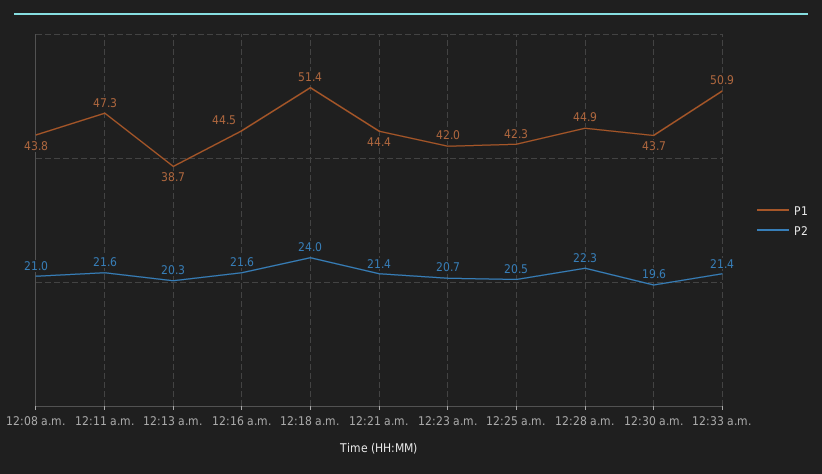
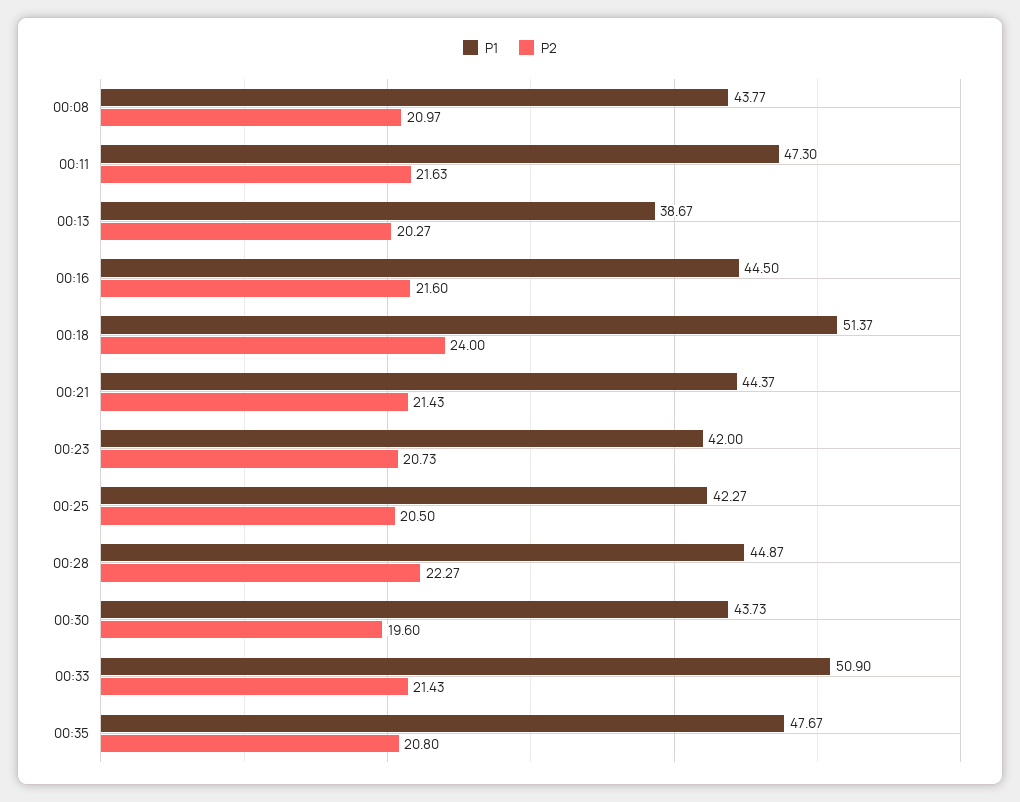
P1, 00:35: none -> 47.67
P2, 00:35: none -> 20.8

